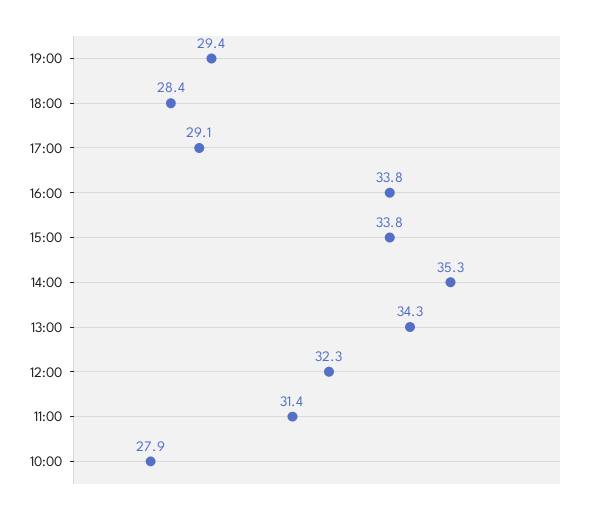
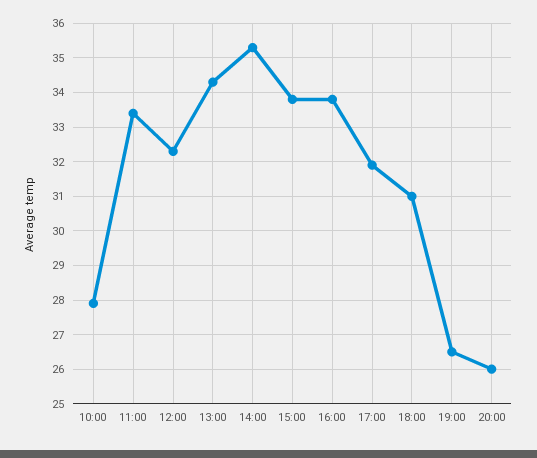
19:00: 29.4 -> 26.5
18:00: 28.4 -> 31
17:00: 29.1 -> 32
11:00: 31.4 -> 33.5
20:00: none -> 26

